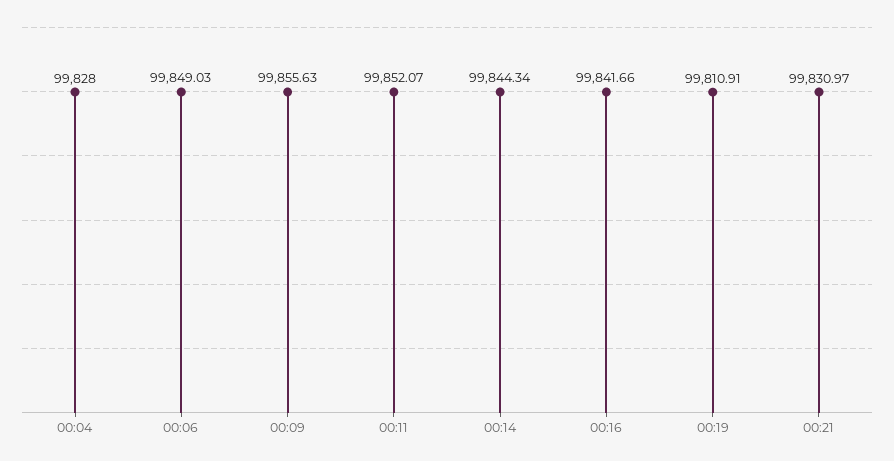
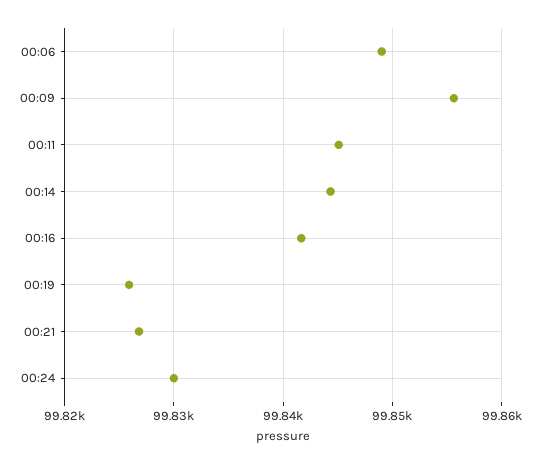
00:04: 99828 -> none
00:11: 99852.07 -> 99845
00:19: 99810.91 -> 99826
00:21: 99830.97 -> 99827
00:24: none -> 99830

